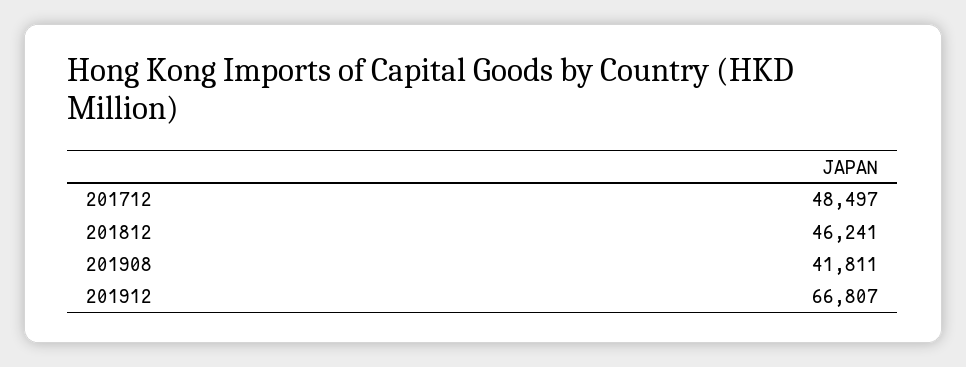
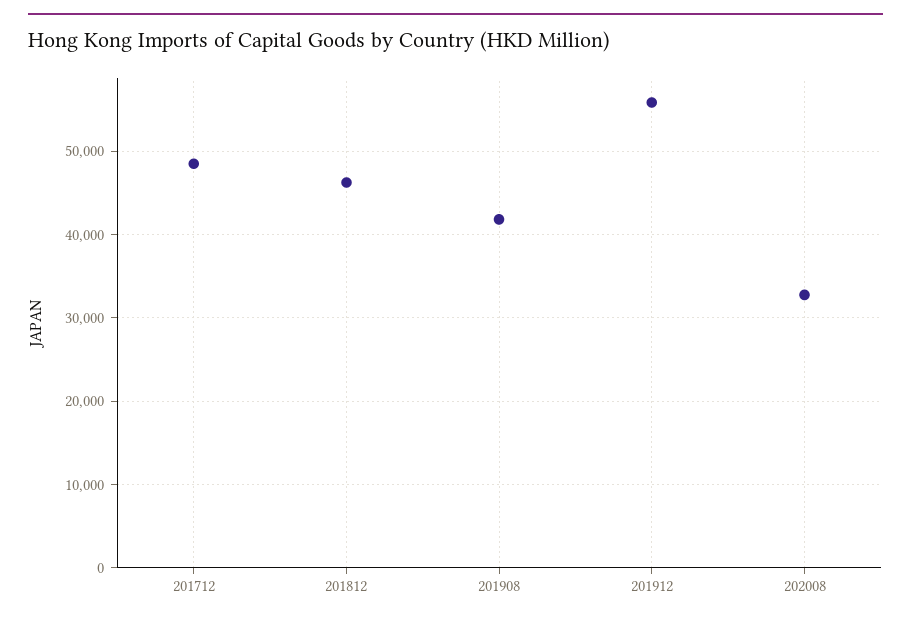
201912: 66807 -> 56000
202008: none -> 33000

